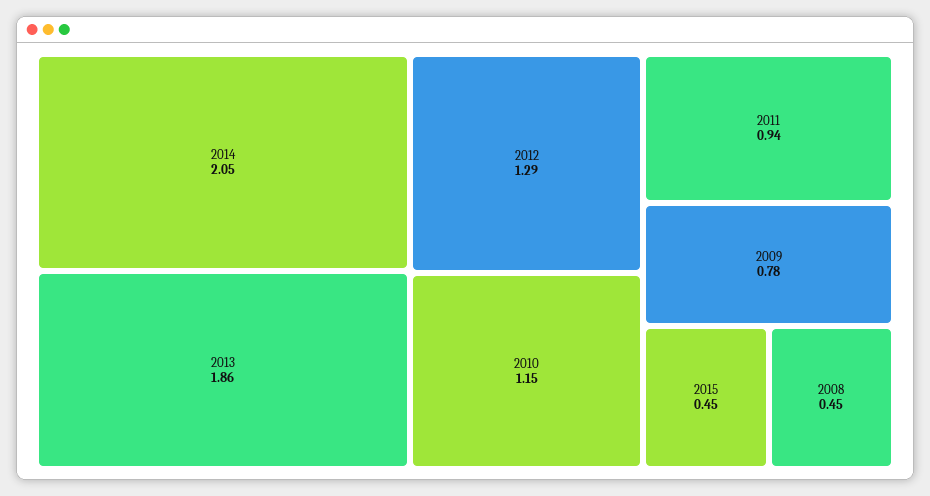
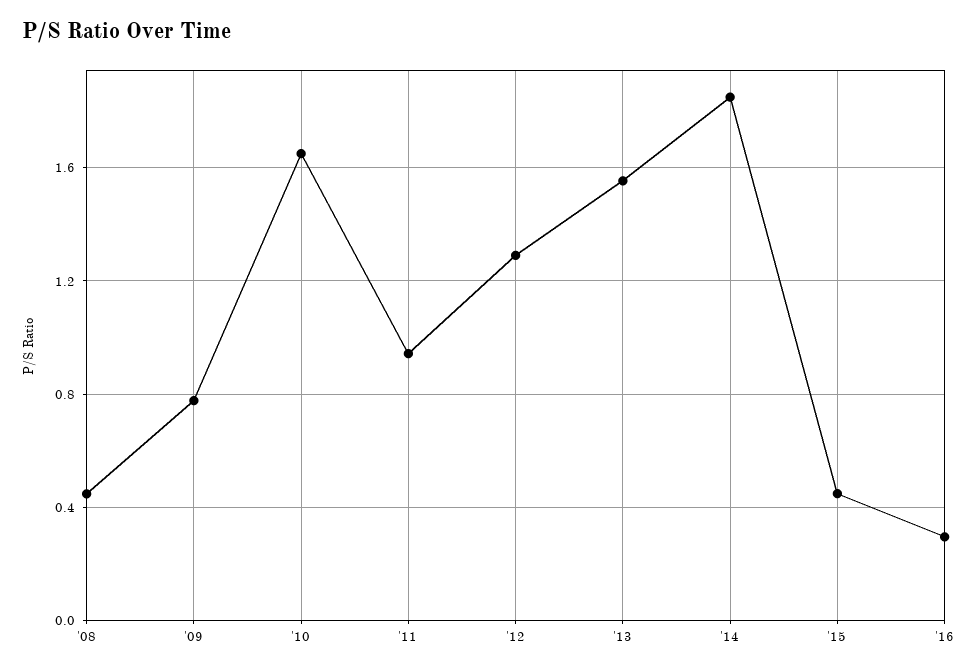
2014: 2.05 -> 1.85
2013: 1.86 -> 1.55
2010: 1.15 -> 1.65
'16: none -> 0.3

